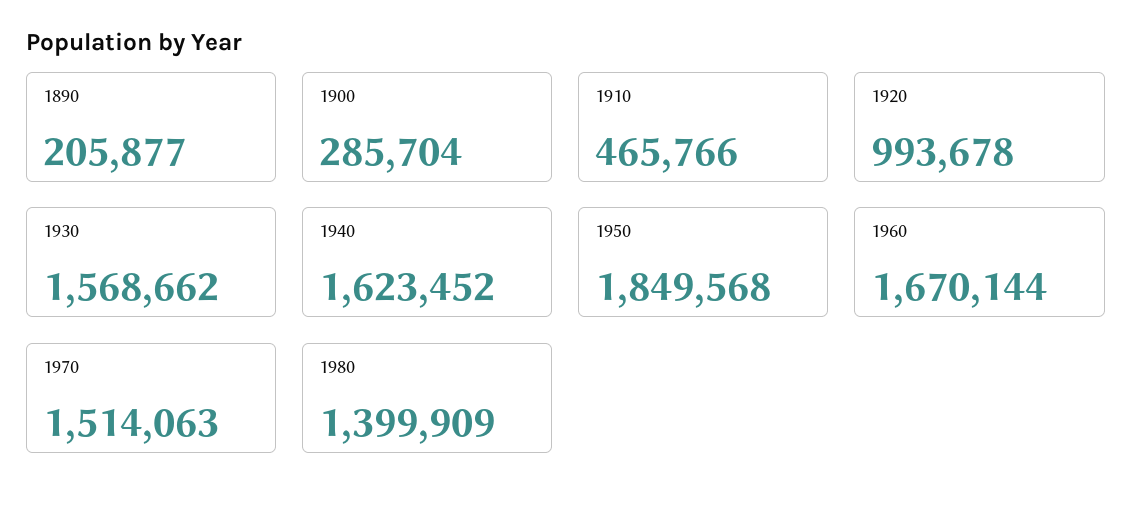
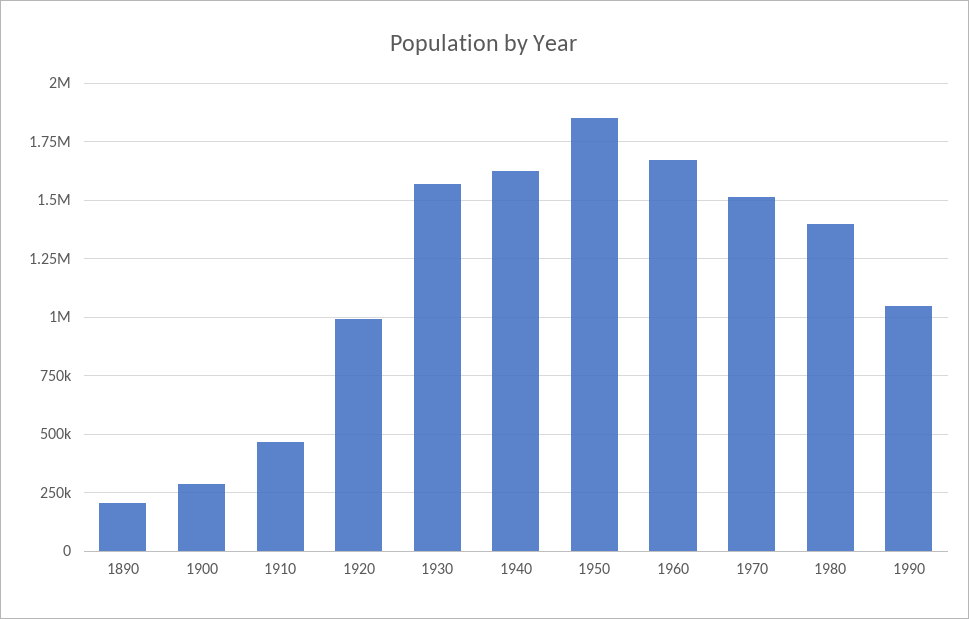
1990: none -> 1050000

